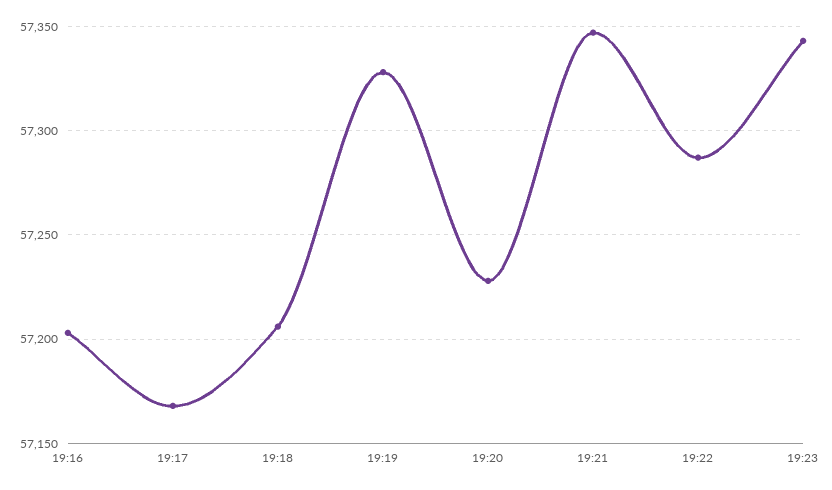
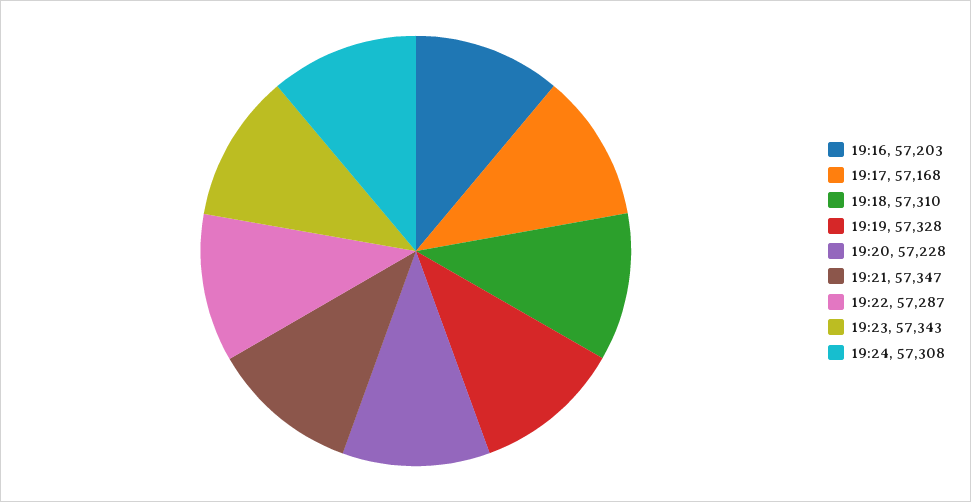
19:18: 57205 -> 57310
19:24: none -> 57308

